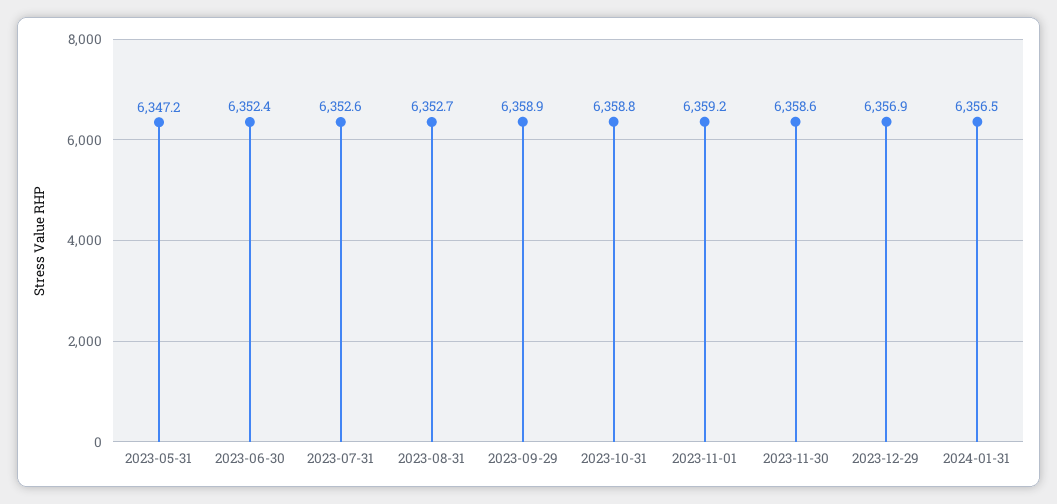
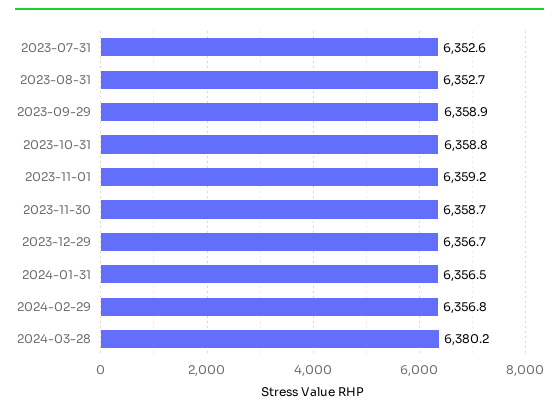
2023-05-31: 6347.2 -> none
2023-06-30: 6352.4 -> none
2023-11-30: 6358.6 -> 6358.7
2023-12-29: 6356.9 -> 6356.7
2024-02-29: none -> 6356.8
2024-03-28: none -> 6380.2

